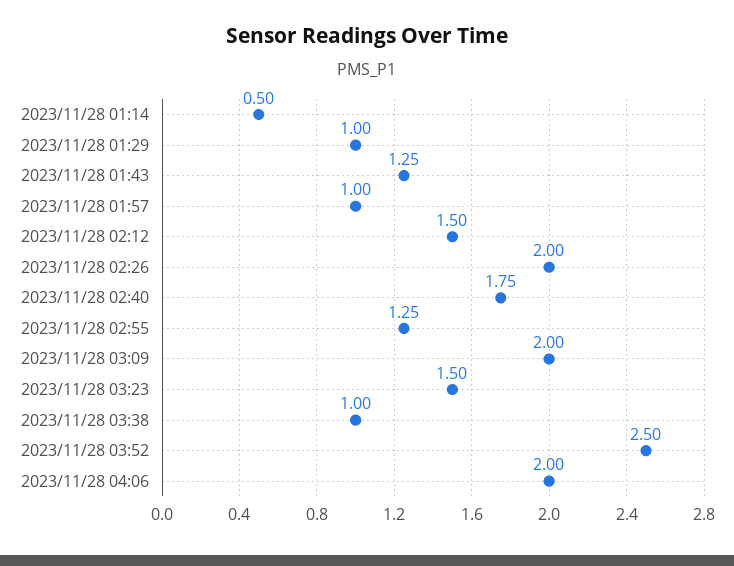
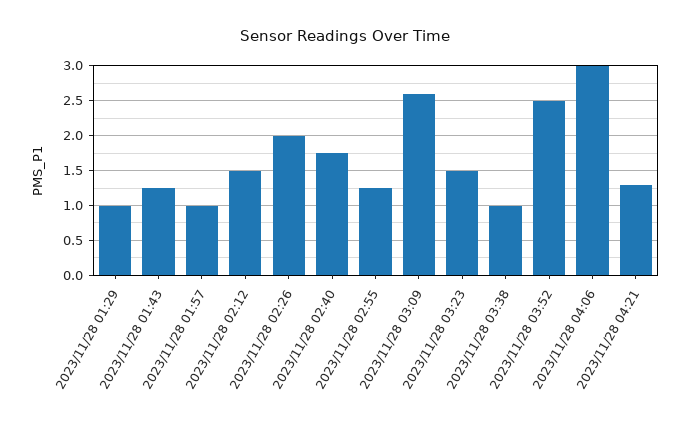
2023/11/28 01:14: 0.5 -> none
2023/11/28 03:09: 2 -> 2.6
2023/11/28 04:06: 2 -> 3
2023/11/28 04:21: none -> 1.3

